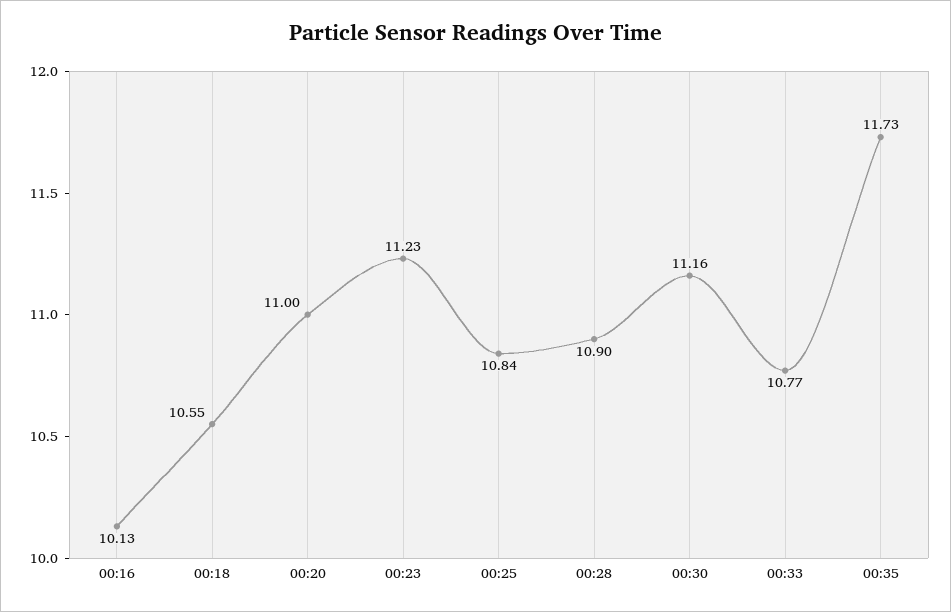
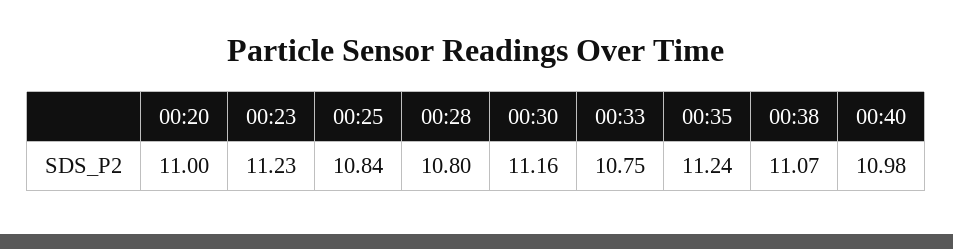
00:16: 10.13 -> none
00:18: 10.55 -> none
00:28: 10.9 -> 10.8
00:33: 10.77 -> 10.75
00:35: 11.73 -> 11.24
00:38: none -> 11.07
00:40: none -> 10.98

